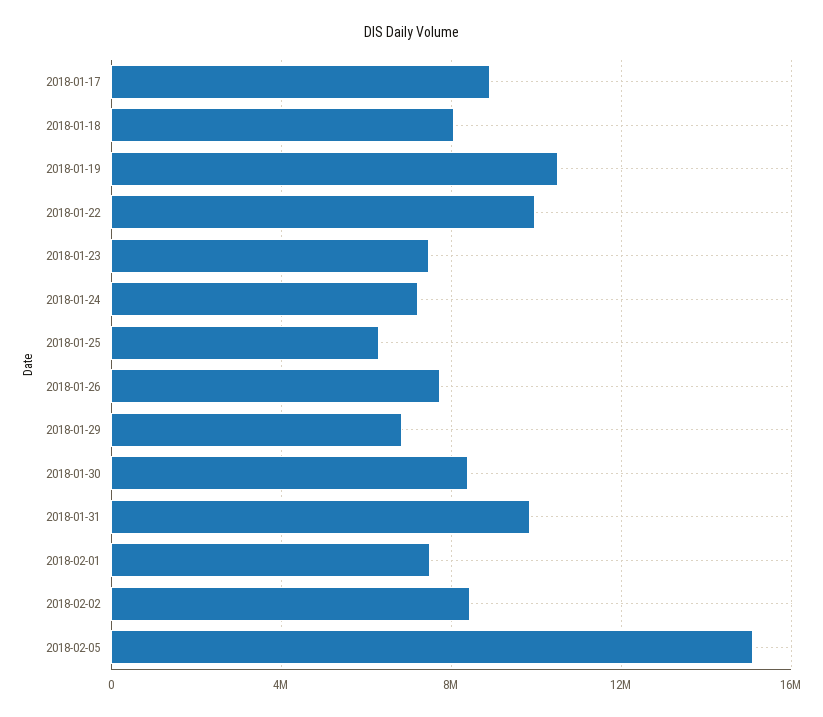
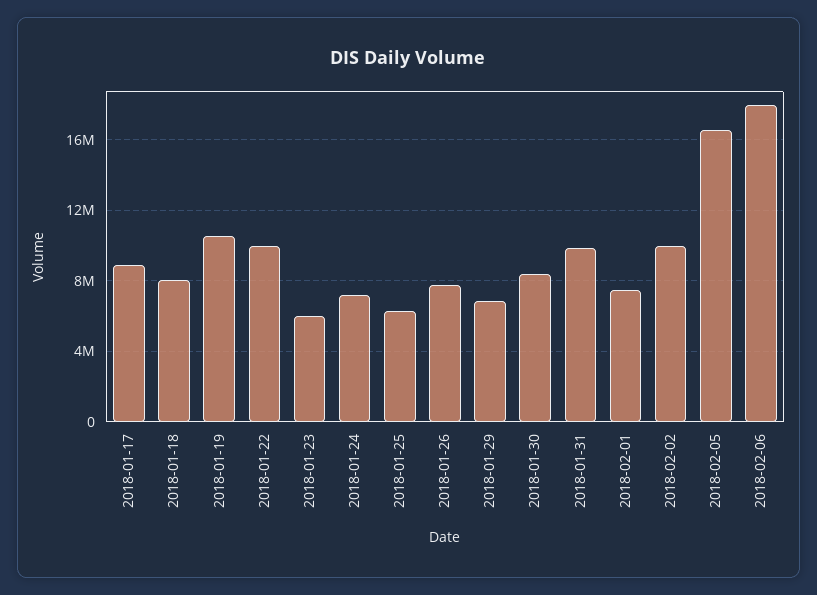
2018-01-23: 7500000 -> 6000000
2018-02-02: 8500000 -> 10000000
2018-02-05: 15000000 -> 16500000
2018-02-06: none -> 18000000

